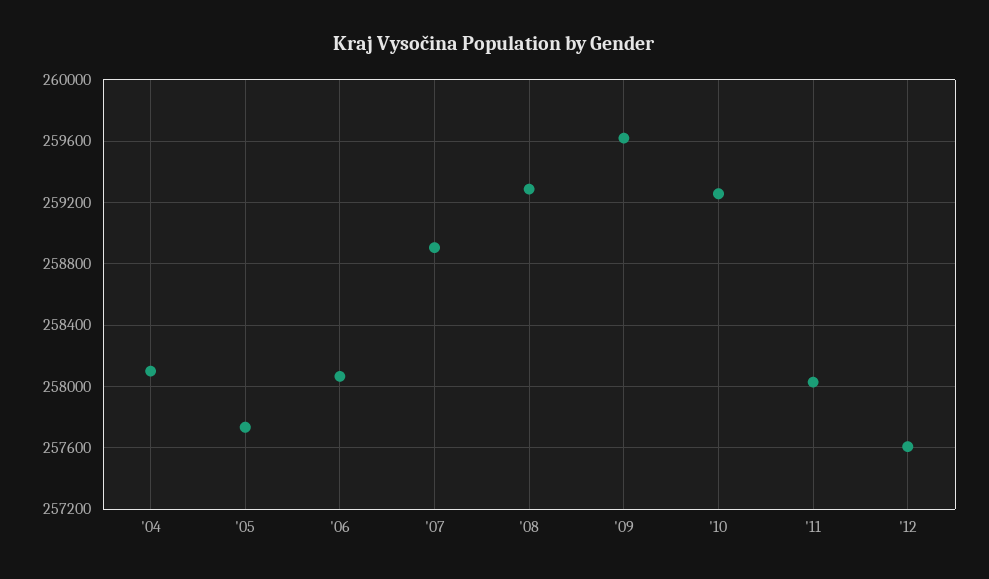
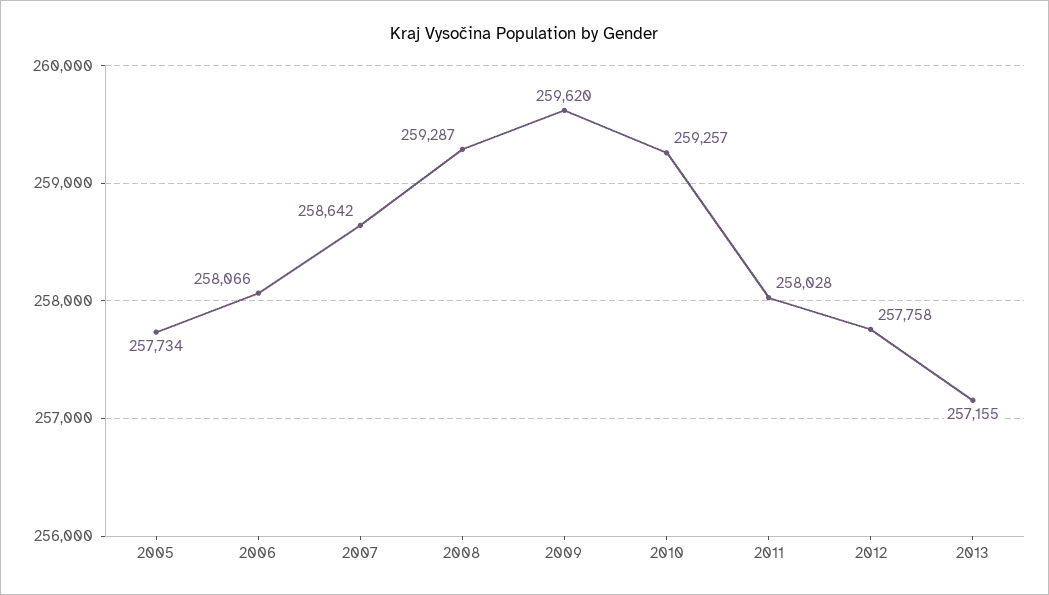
'04: 258100 -> none
'07: 258900 -> 258642
'12: 257600 -> 257758
2013: none -> 257155

